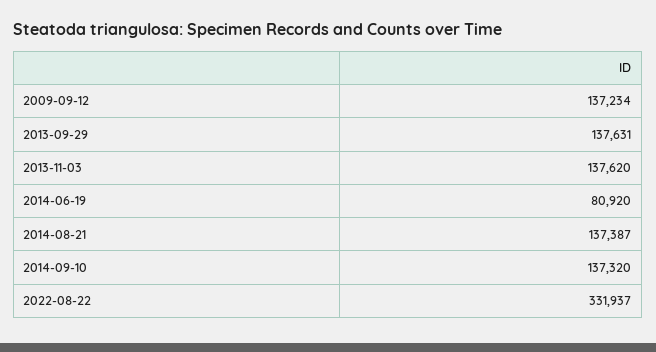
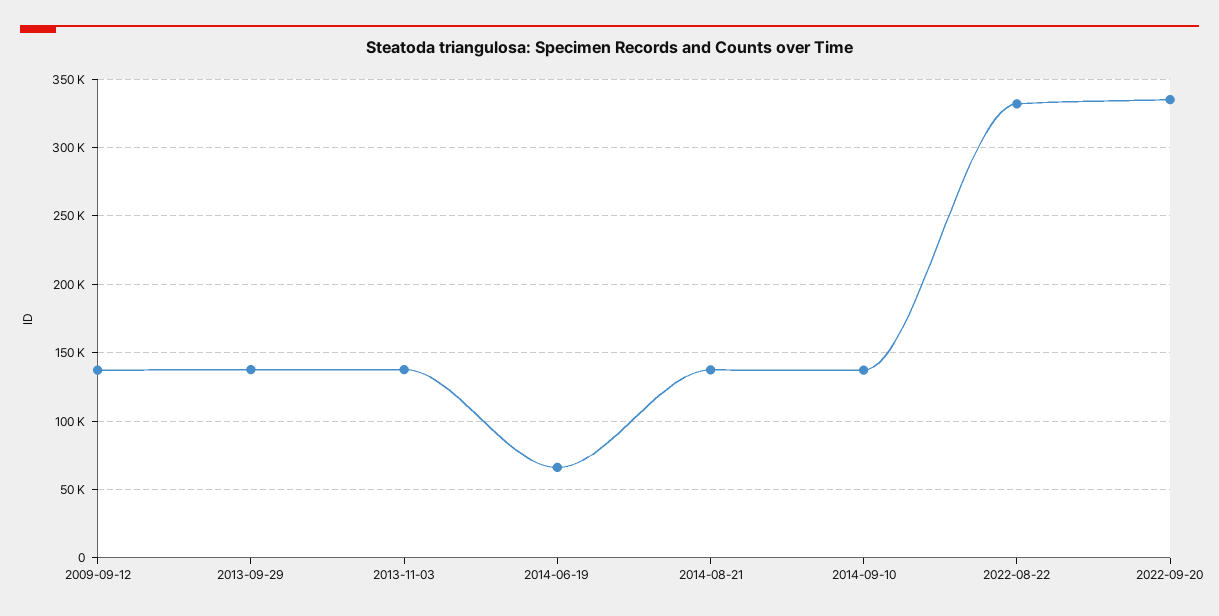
2014-06-19: 80920 -> 65000
2022-09-20: none -> 335000

